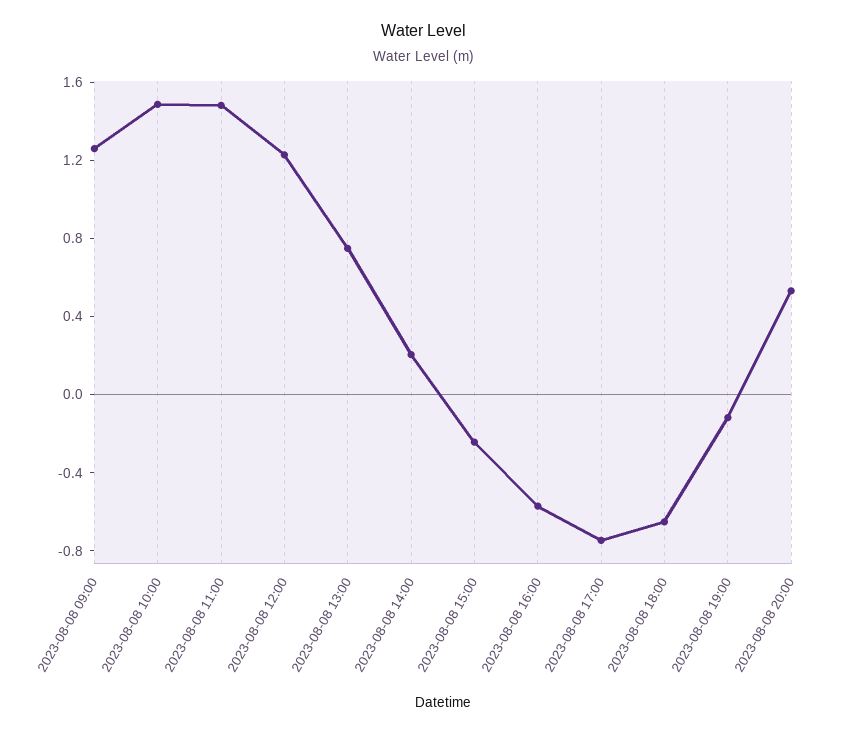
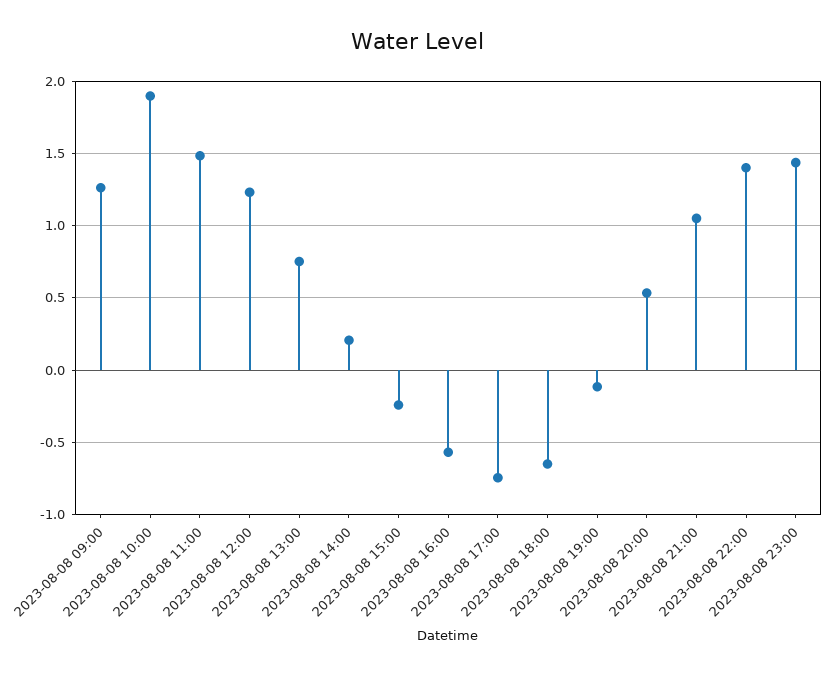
2023-08-08 10:00: 1.5 -> 1.9
2023-08-08 21:00: none -> 1.05
2023-08-08 22:00: none -> 1.4
2023-08-08 23:00: none -> 1.45

